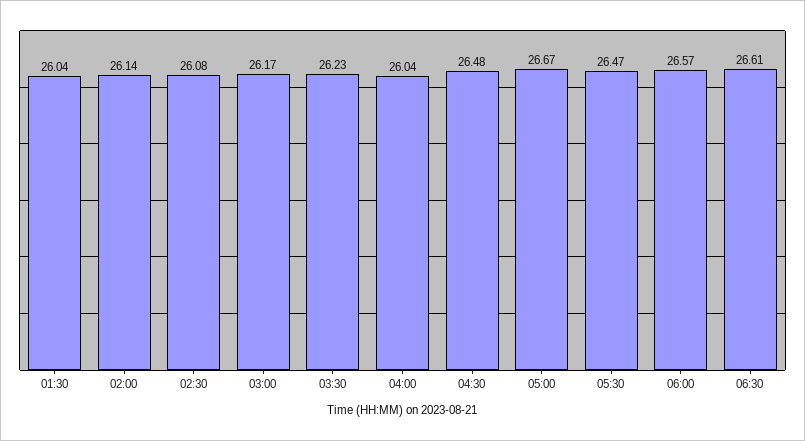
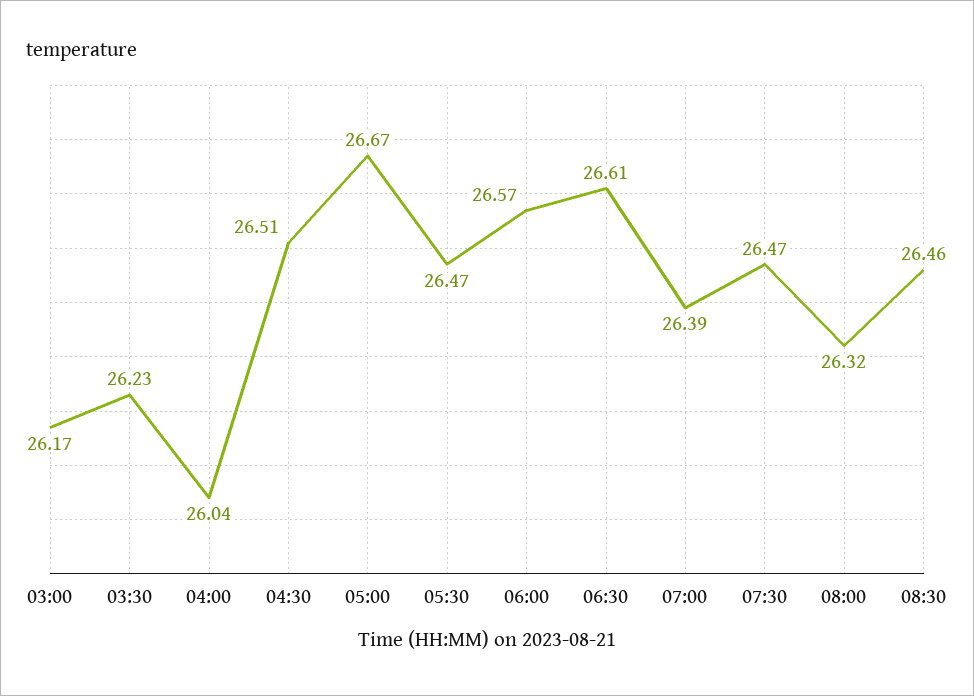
01:30: 26.04 -> none
02:00: 26.14 -> none
02:30: 26.08 -> none
04:30: 26.48 -> 26.51
07:00: none -> 26.39
07:30: none -> 26.47
08:00: none -> 26.32
08:30: none -> 26.46

